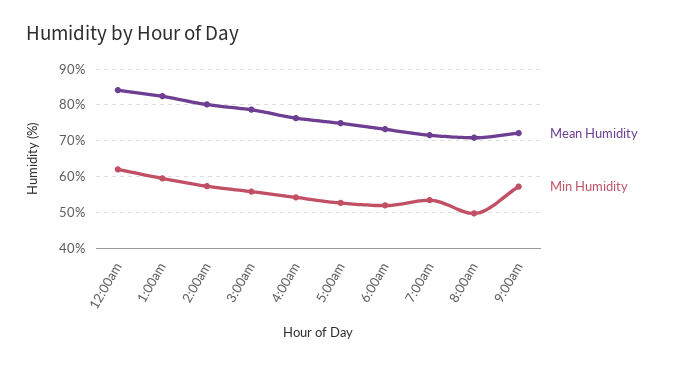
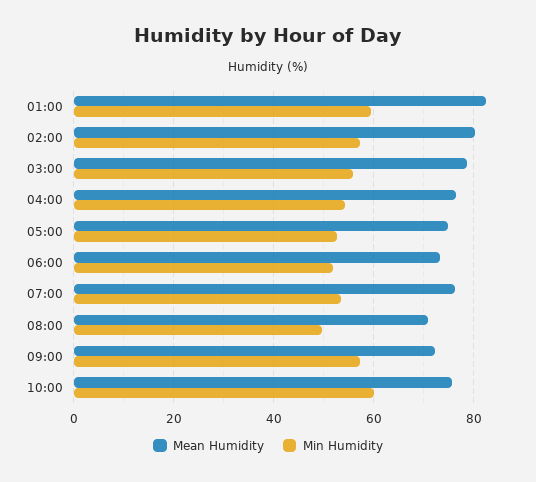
Mean Humidity, 12:00am: 84 -> none
Min Humidity, 12:00am: 62 -> none
Mean Humidity, 7:00am: 72 -> 76
Mean Humidity, 10:00: none -> 76
Min Humidity, 10:00: none -> 60

